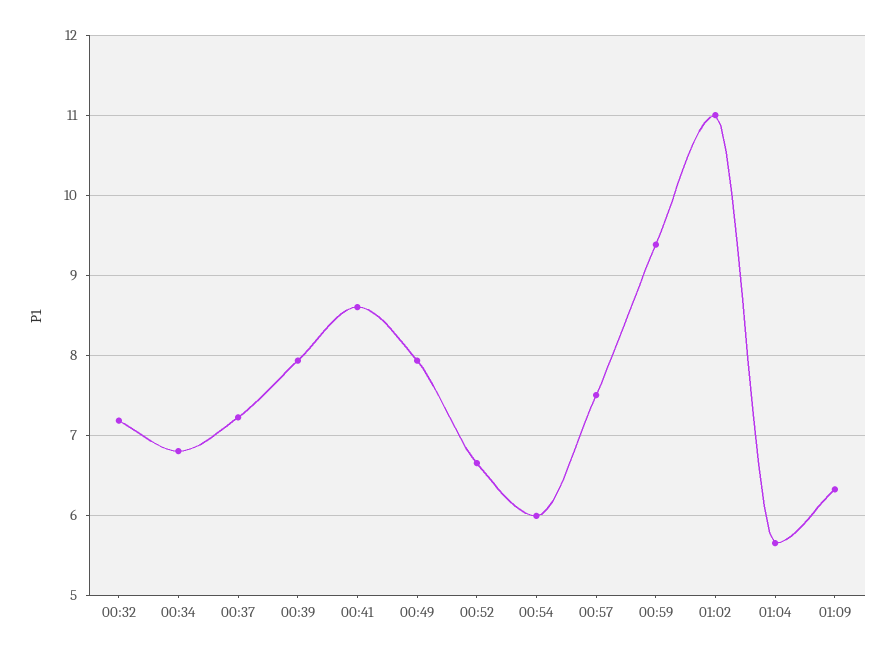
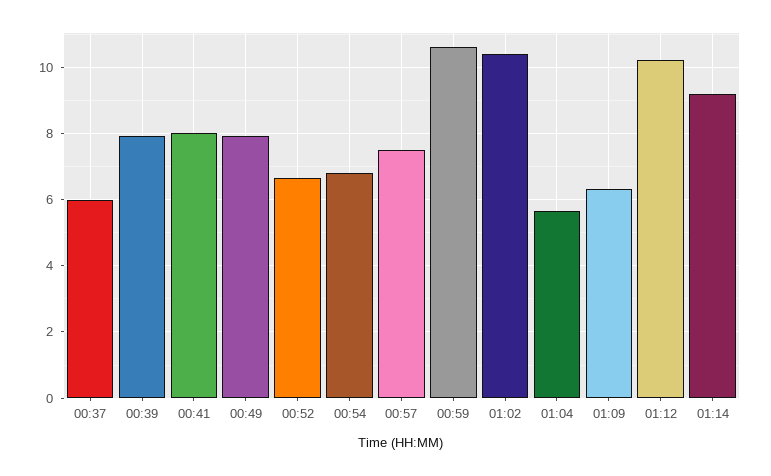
00:32: 7.2 -> none
00:34: 6.8 -> none
00:37: 7.2 -> 6
00:41: 8.6 -> 8
00:54: 6 -> 6.8
00:59: 9.4 -> 10.6
01:02: 11 -> 10.4
01:12: none -> 10.2
01:14: none -> 9.2

